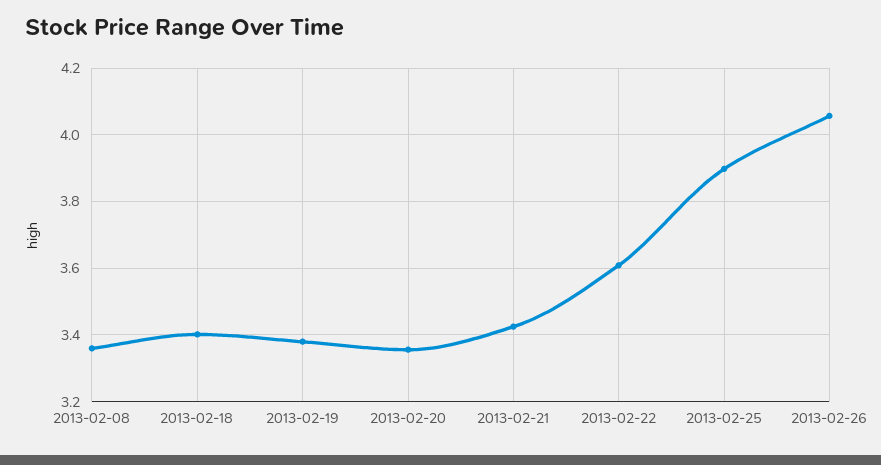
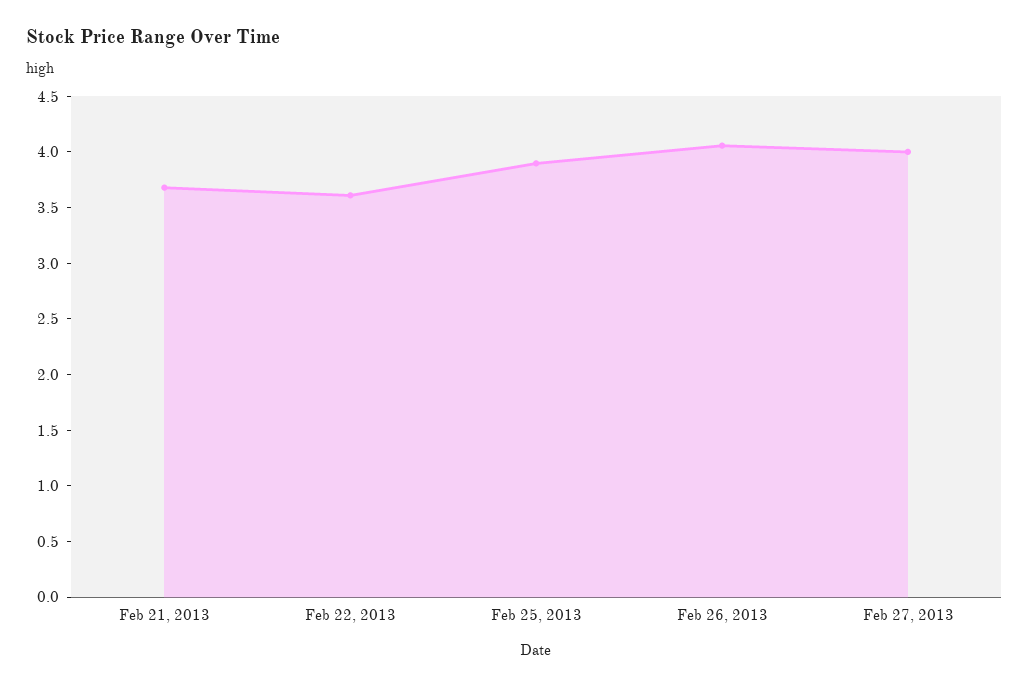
2013-02-08: 3.36 -> none
2013-02-18: 3.4 -> none
2013-02-19: 3.38 -> none
2013-02-20: 3.36 -> none
2013-02-21: 3.42 -> 3.7
Feb 27, 2013: none -> 4

